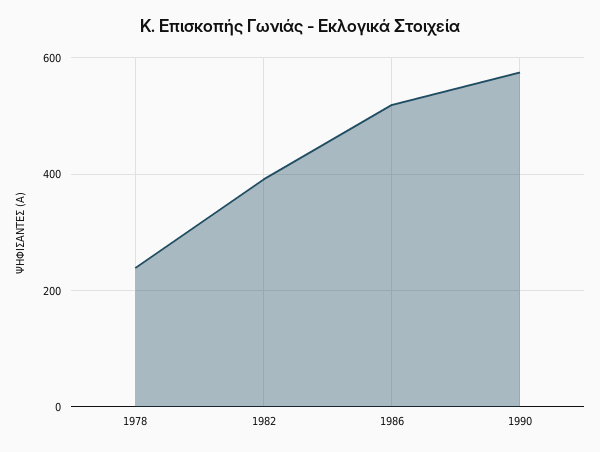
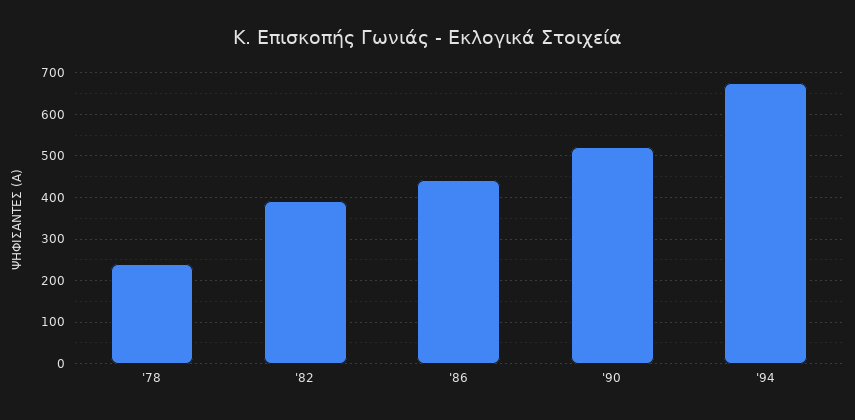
1986: 520 -> 440
1990: 580 -> 520
'94: none -> 680

